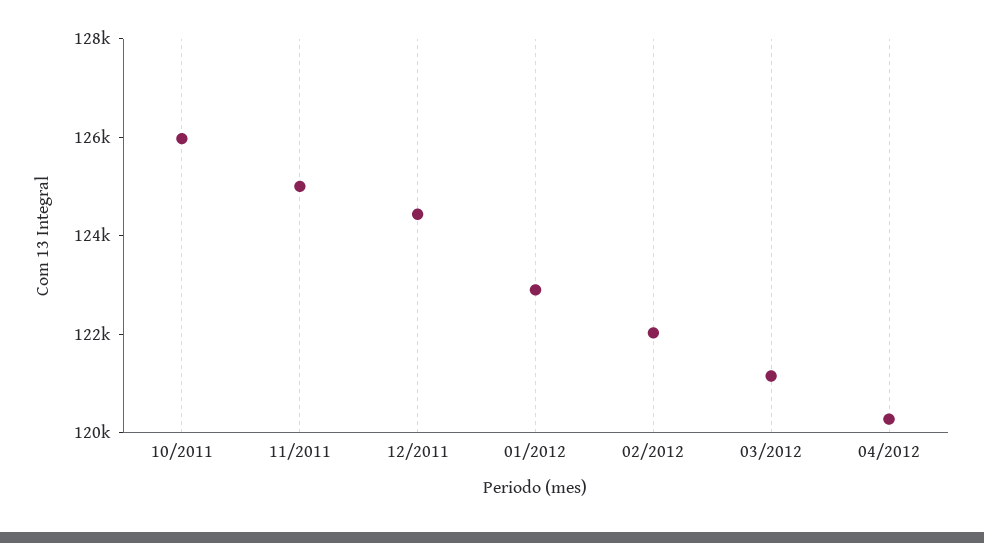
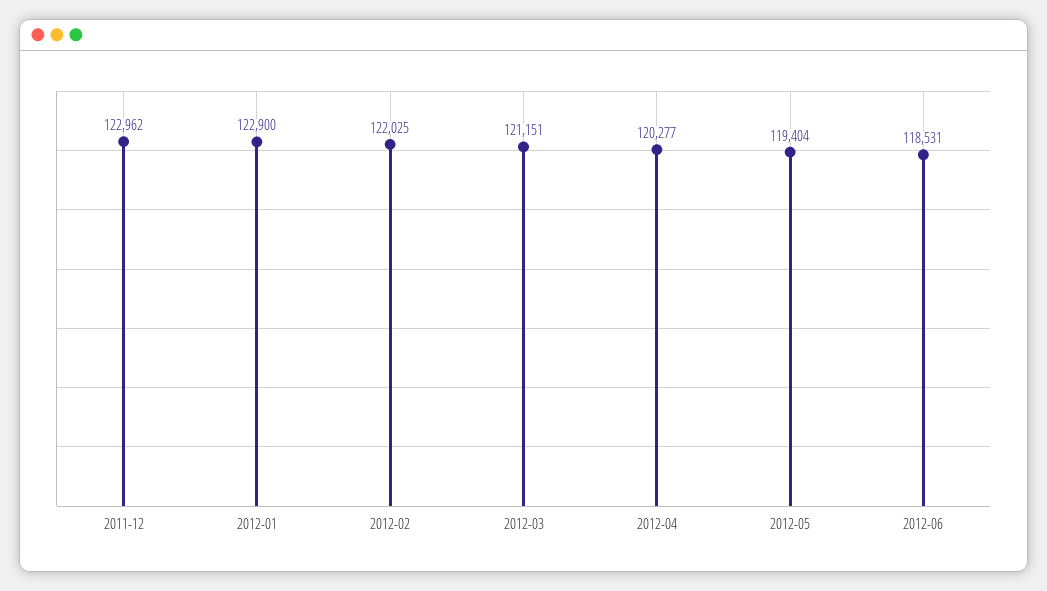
10/2011: 126000 -> none
11/2011: 125000 -> none
12/2011: 124500 -> 122962
2012-05: none -> 119404
2012-06: none -> 118531

